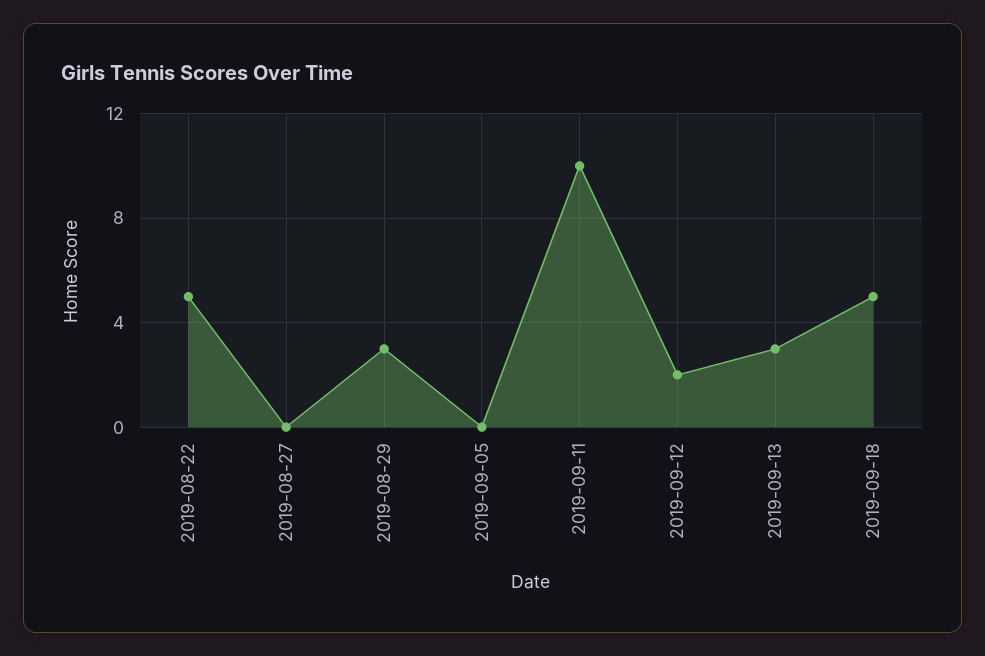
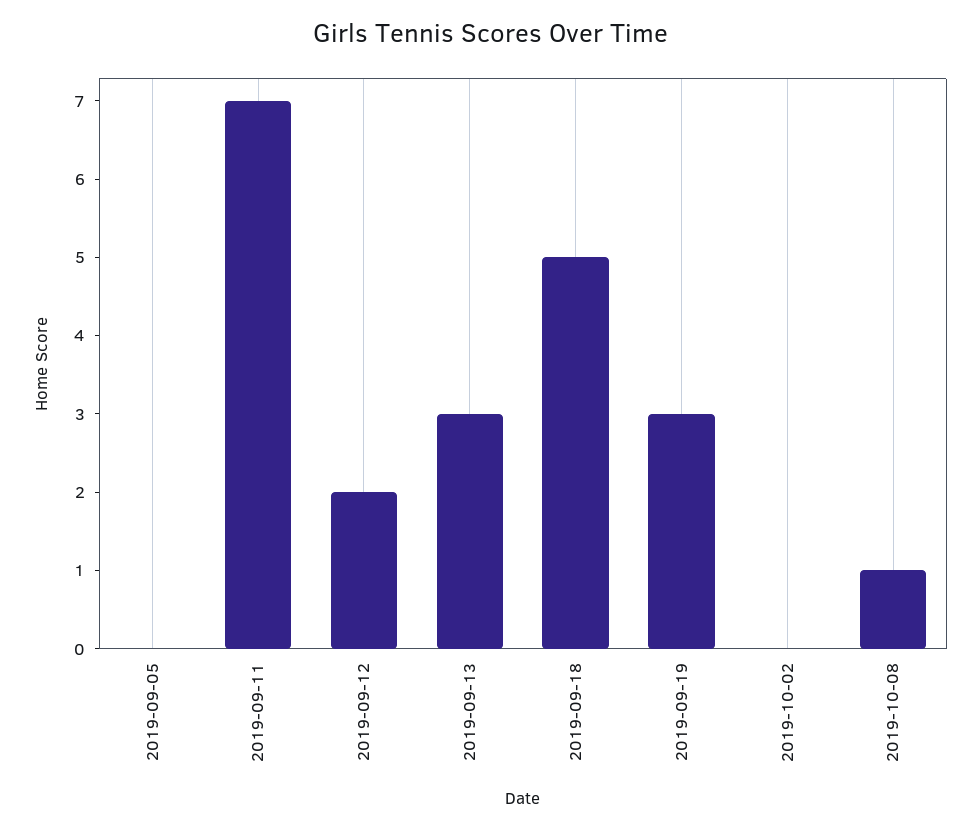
2019-08-22: 5 -> none
2019-08-27: 0 -> none
2019-08-29: 3 -> none
2019-09-11: 10 -> 7
2019-09-19: none -> 3
2019-10-02: none -> 0
2019-10-08: none -> 1

